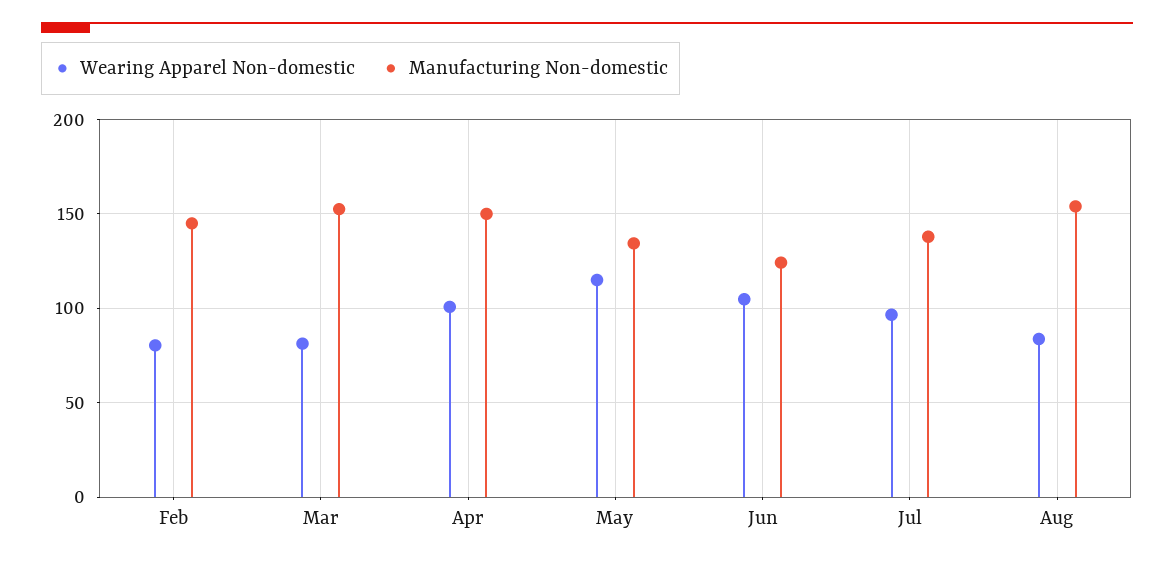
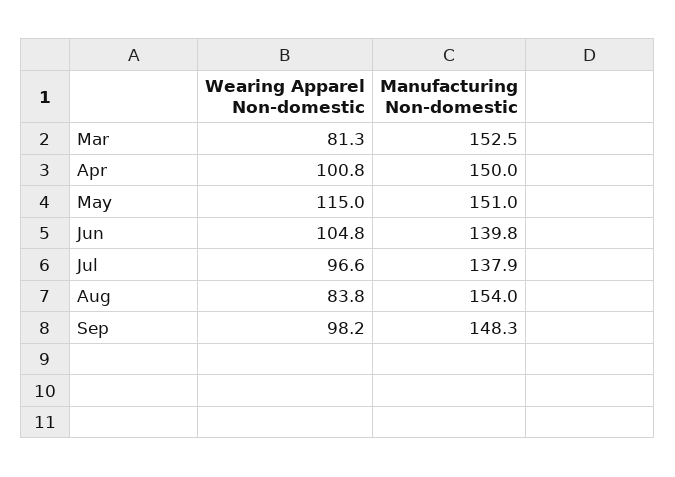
Wearing Apparel Non-domestic, Feb: 80 -> none
Manufacturing Non-domestic, Feb: 145 -> none
Manufacturing Non-domestic, May: 135 -> 151
Manufacturing Non-domestic, Jun: 125 -> 139.8
Wearing Apparel Non-domestic, Sep: none -> 98.2
Manufacturing Non-domestic, Sep: none -> 148.3

